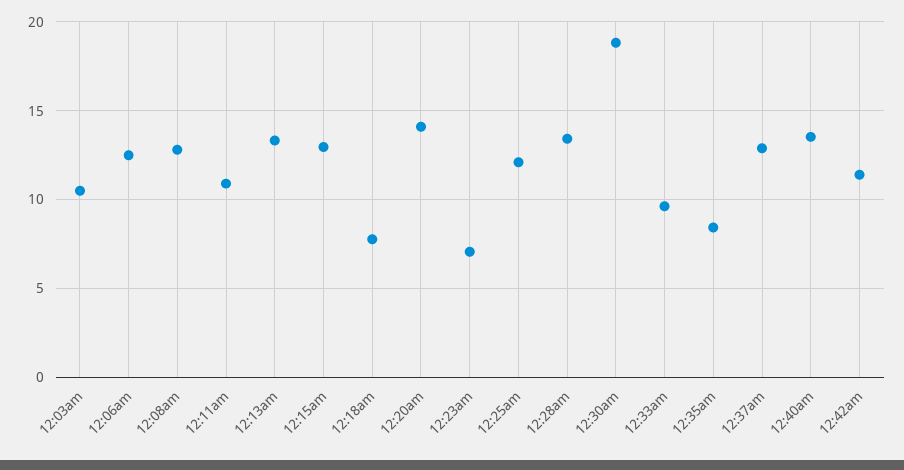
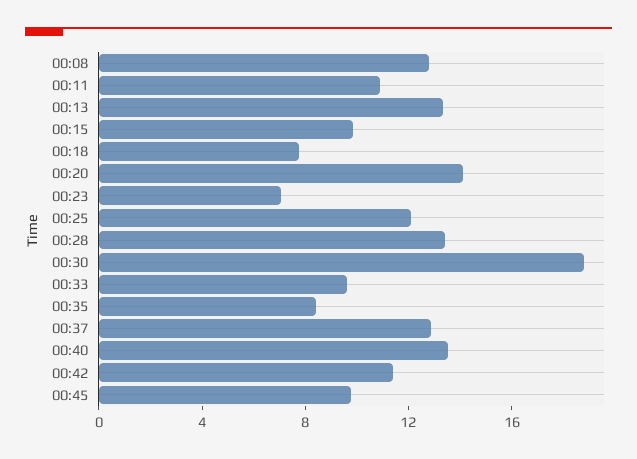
12:03am: 10.5 -> none
12:06am: 12.5 -> none
12:15am: 13 -> 10
00:45: none -> 10

